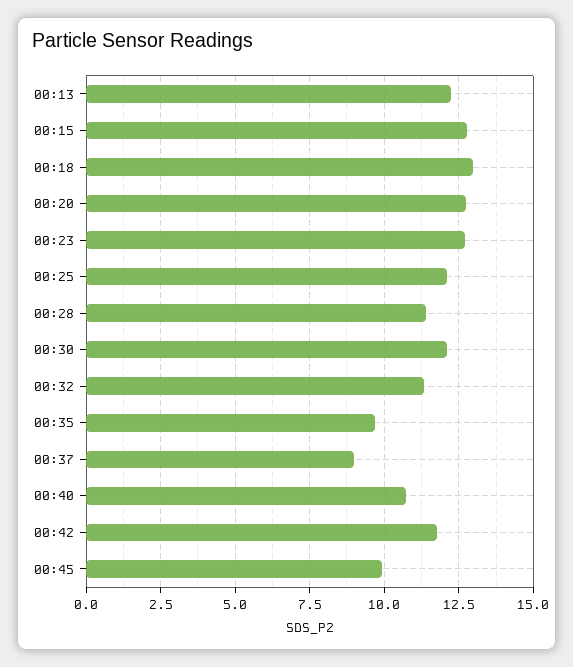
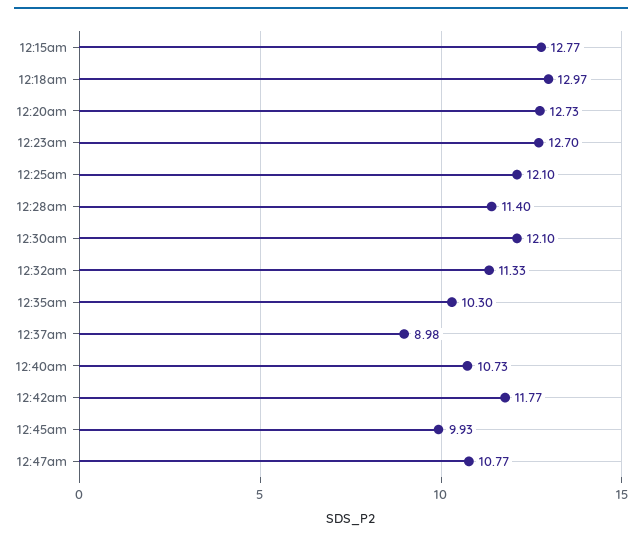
00:13: 12.25 -> none
00:35: 9.75 -> 10.3
12:47am: none -> 10.77

